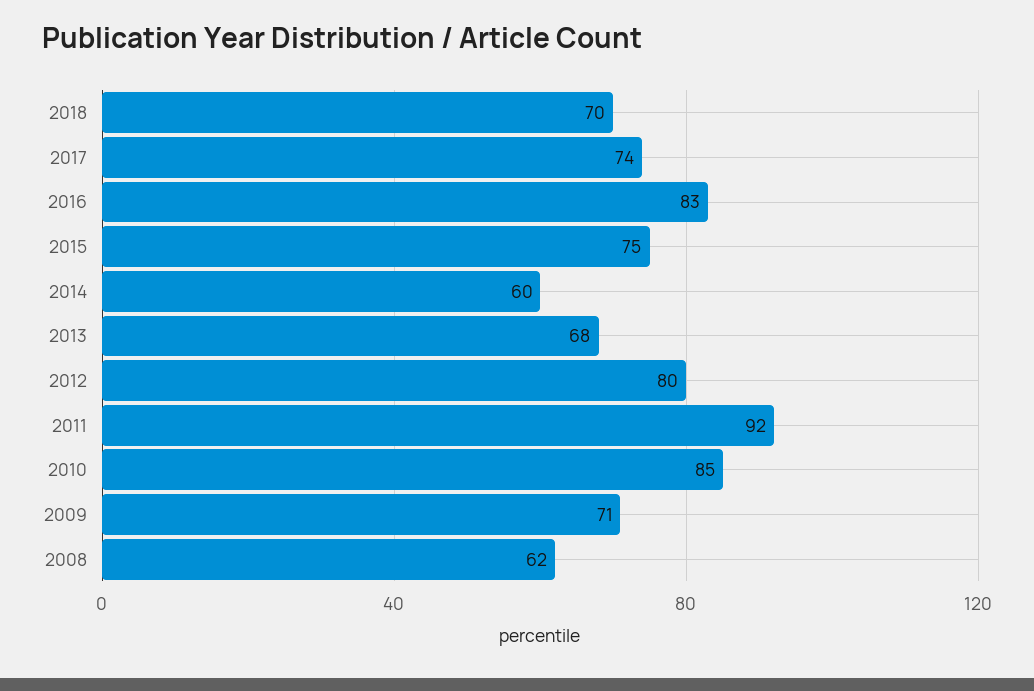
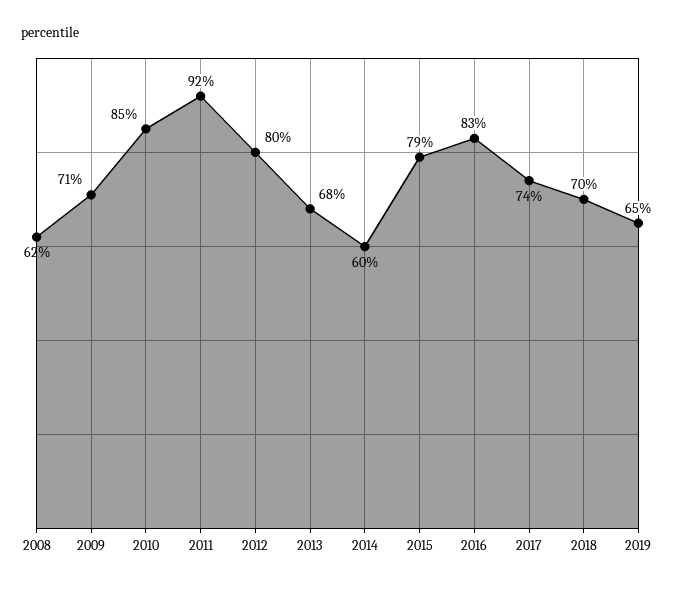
2015: 75 -> 79
2019: none -> 65

